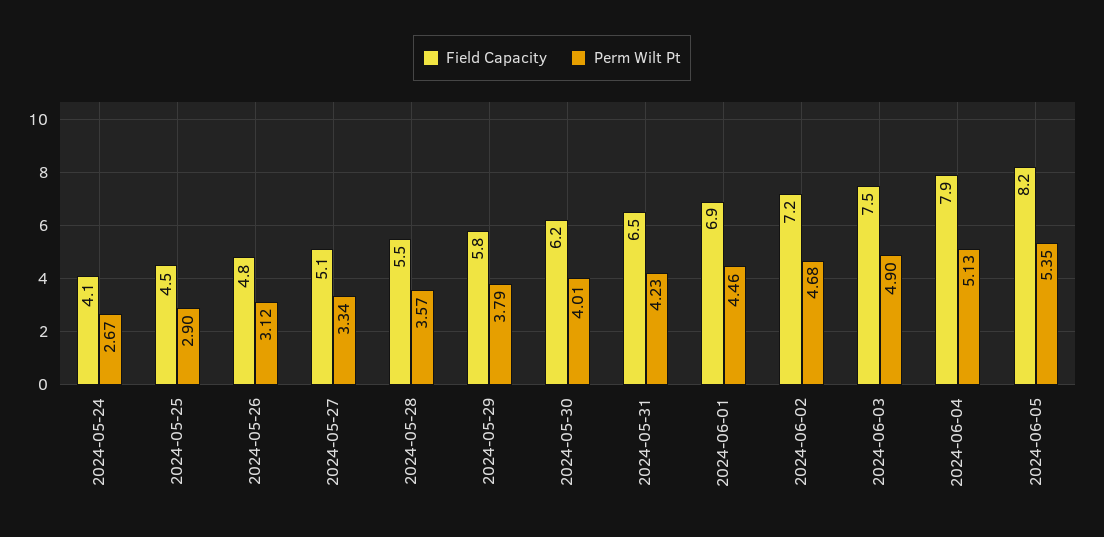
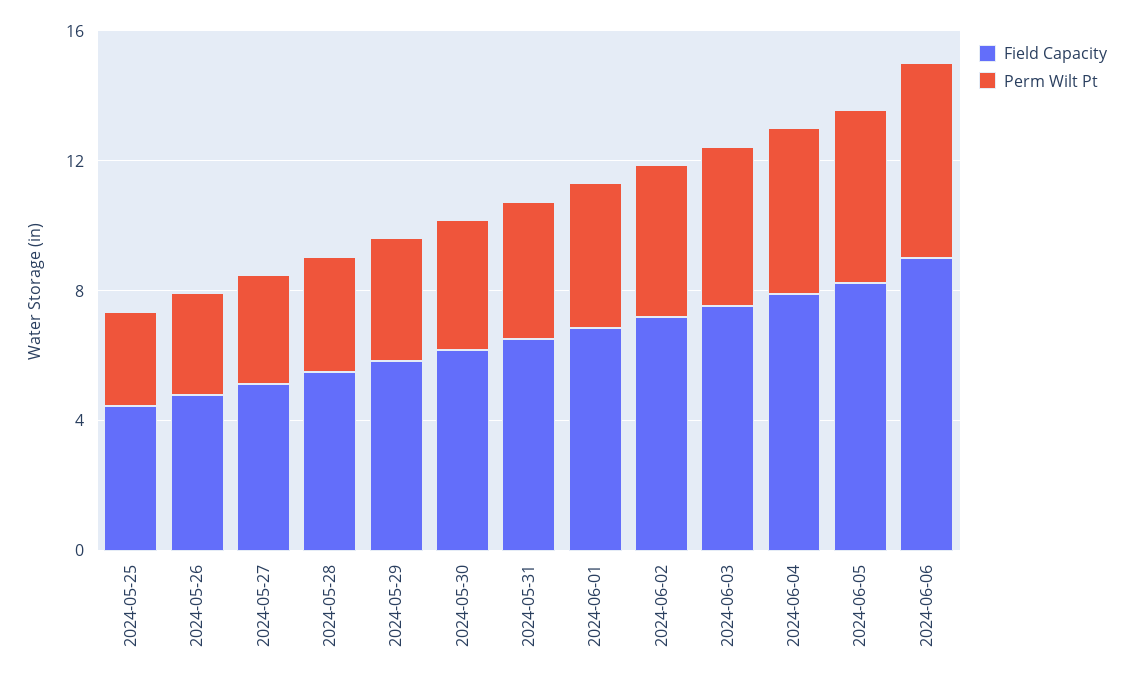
Field Capacity, 2024-05-24: 4.1 -> none
Perm Wilt Pt, 2024-05-24: 2.67 -> none
Field Capacity, 2024-06-06: none -> 9
Perm Wilt Pt, 2024-06-06: none -> 6

